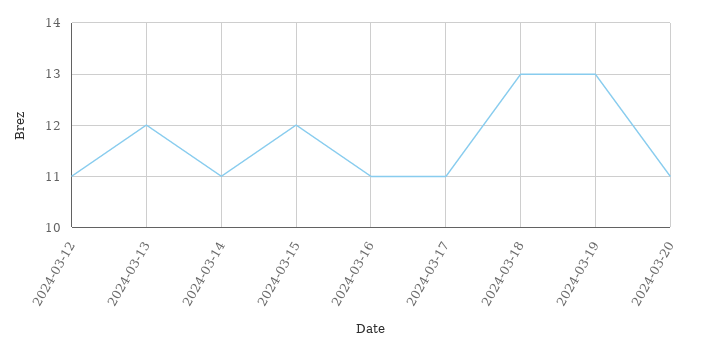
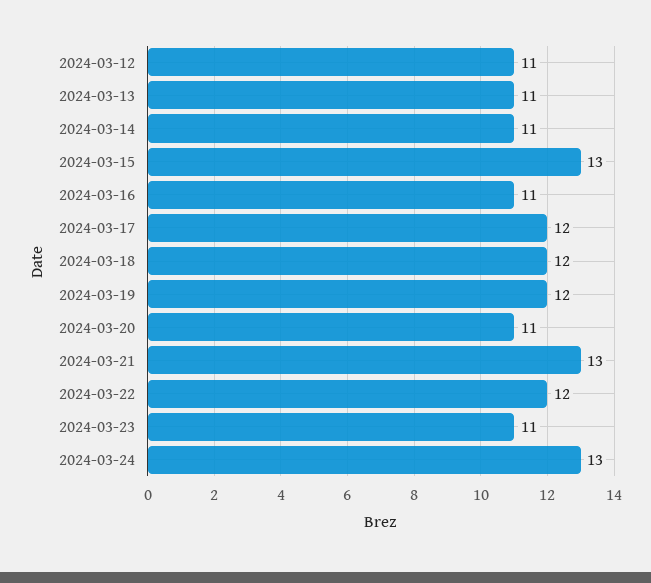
2024-03-13: 12 -> 11
2024-03-15: 12 -> 13
2024-03-17: 11 -> 12
2024-03-18: 13 -> 12
2024-03-19: 13 -> 12
2024-03-21: none -> 13
2024-03-22: none -> 12
2024-03-23: none -> 11
2024-03-24: none -> 13

